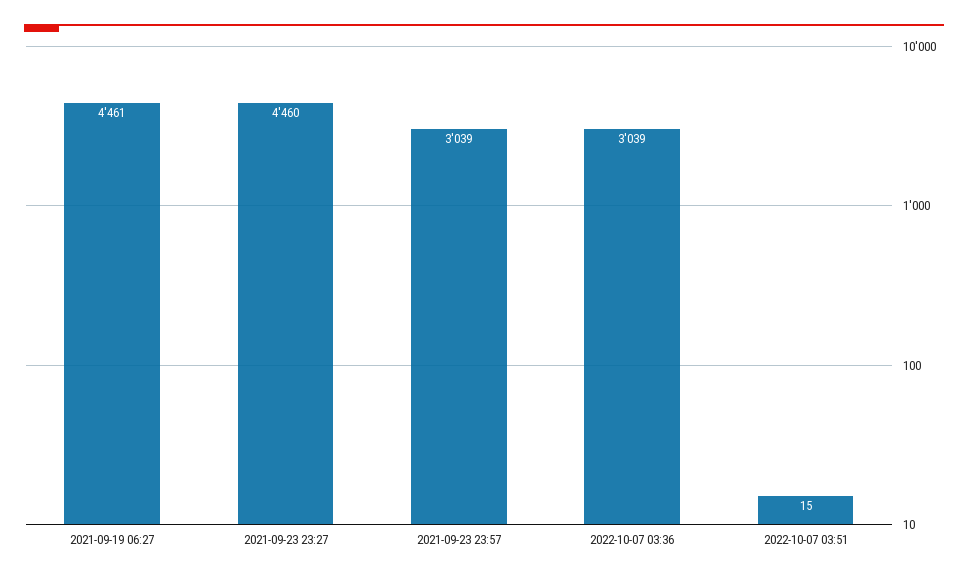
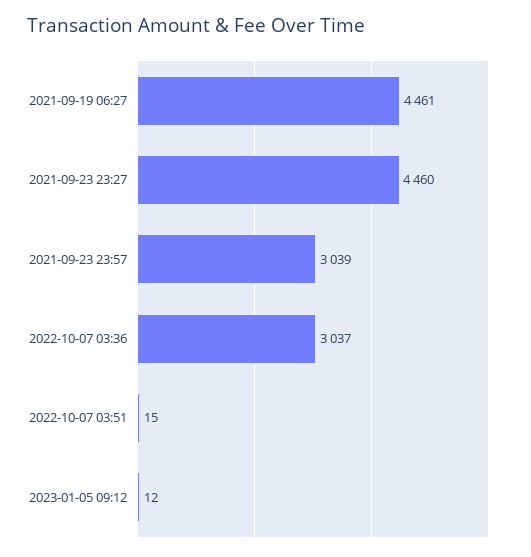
2022-10-07 03:36: 3039 -> 3037
2023-01-05 09:12: none -> 12

